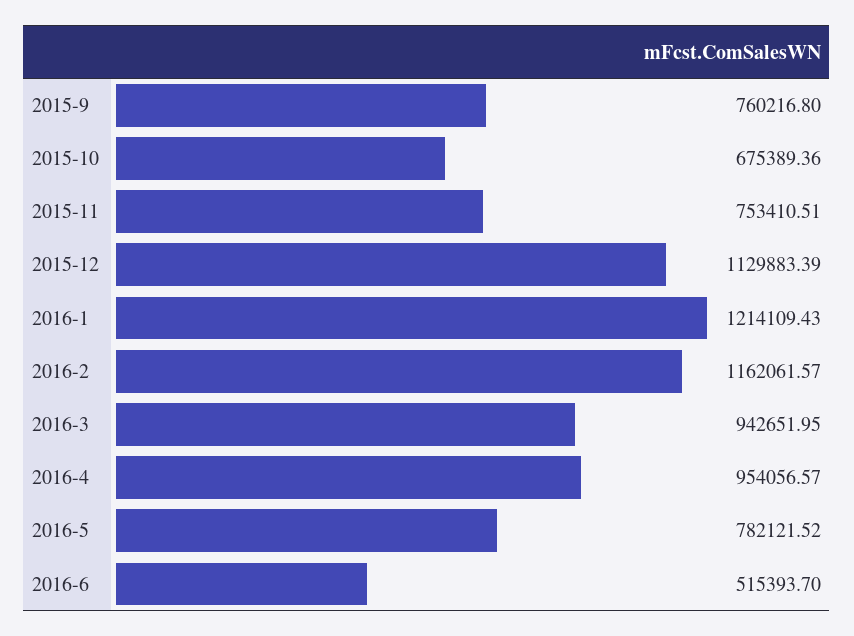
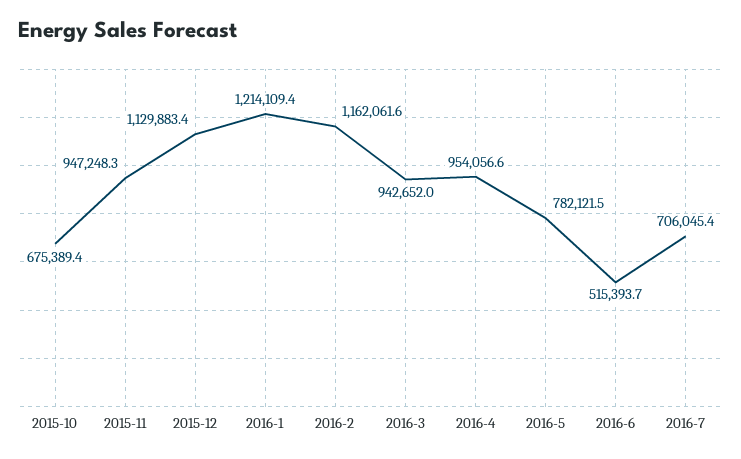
2015-9: 760216.8 -> none
2015-11: 753410.51 -> 947248.3
2016-7: none -> 706045.4

